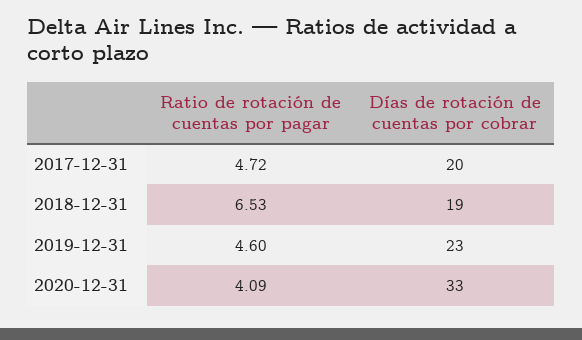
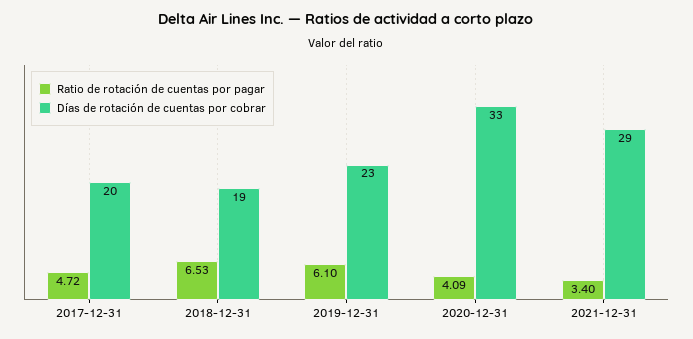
Ratio de rotación de cuentas por pagar, 2019-12-31: 4.6 -> 6.1
Ratio de rotación de cuentas por pagar, 2021-12-31: none -> 3.4
Días de rotación de cuentas por cobrar, 2021-12-31: none -> 29

